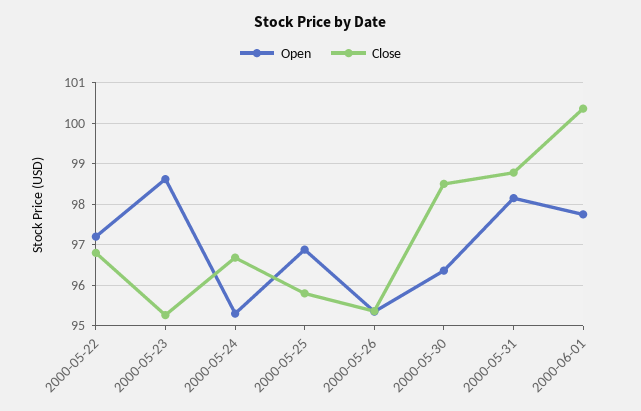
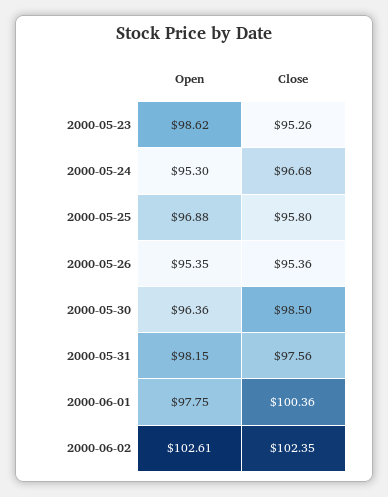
Open, 2000-05-22: 97.2 -> none
Close, 2000-05-22: 96.8 -> none
Close, 2000-05-31: 98.8 -> 97.56
Open, 2000-06-02: none -> 102.61
Close, 2000-06-02: none -> 102.35

